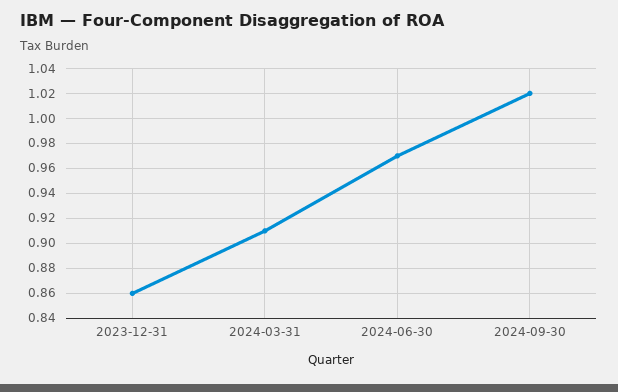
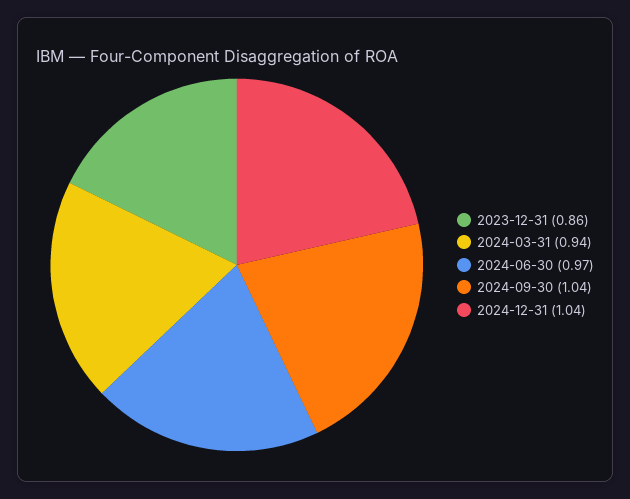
2024-03-31: 0.91 -> 0.94
2024-09-30: 1.02 -> 1.04
2024-12-31: none -> 1.04

